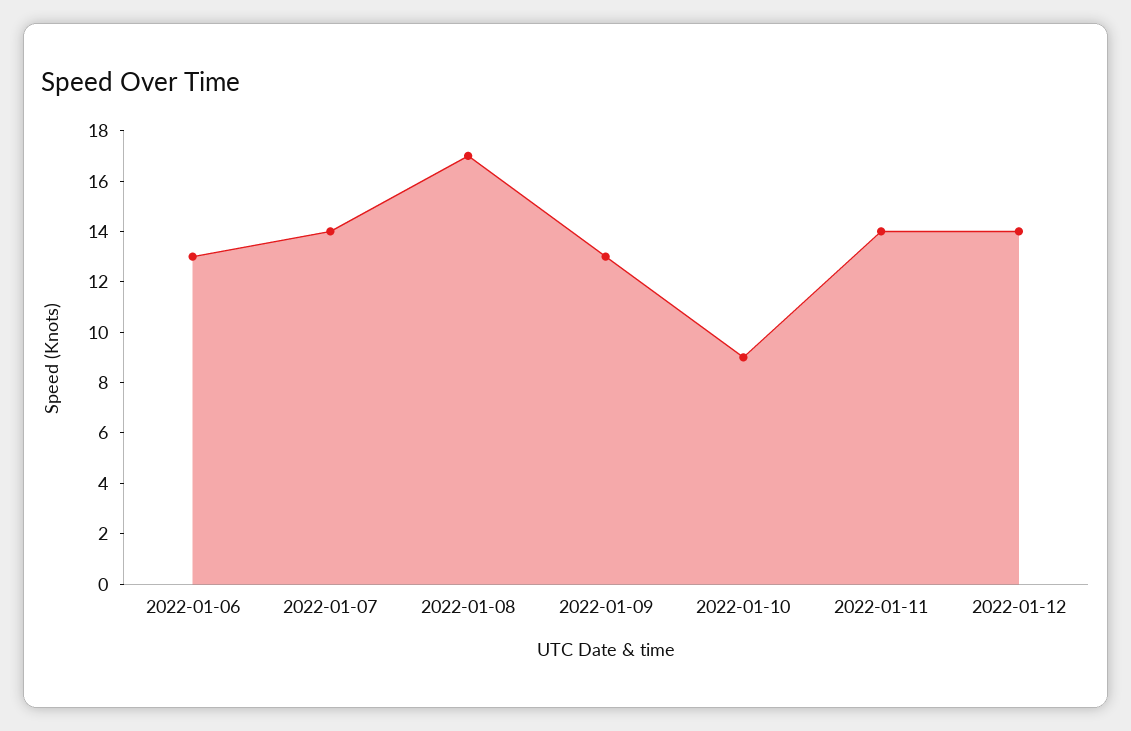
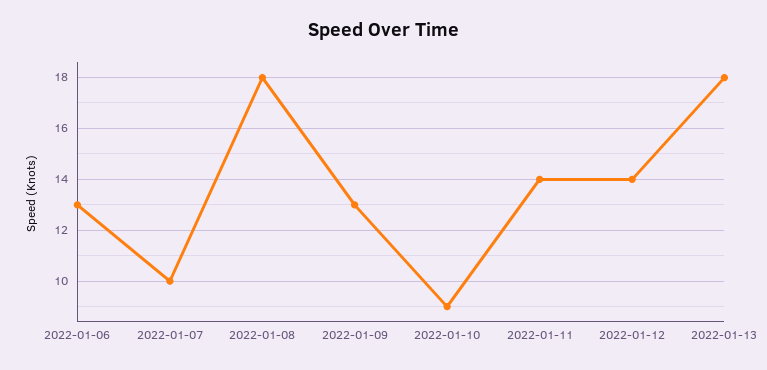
2022-01-07: 14 -> 10
2022-01-08: 17 -> 18
2022-01-13: none -> 18

